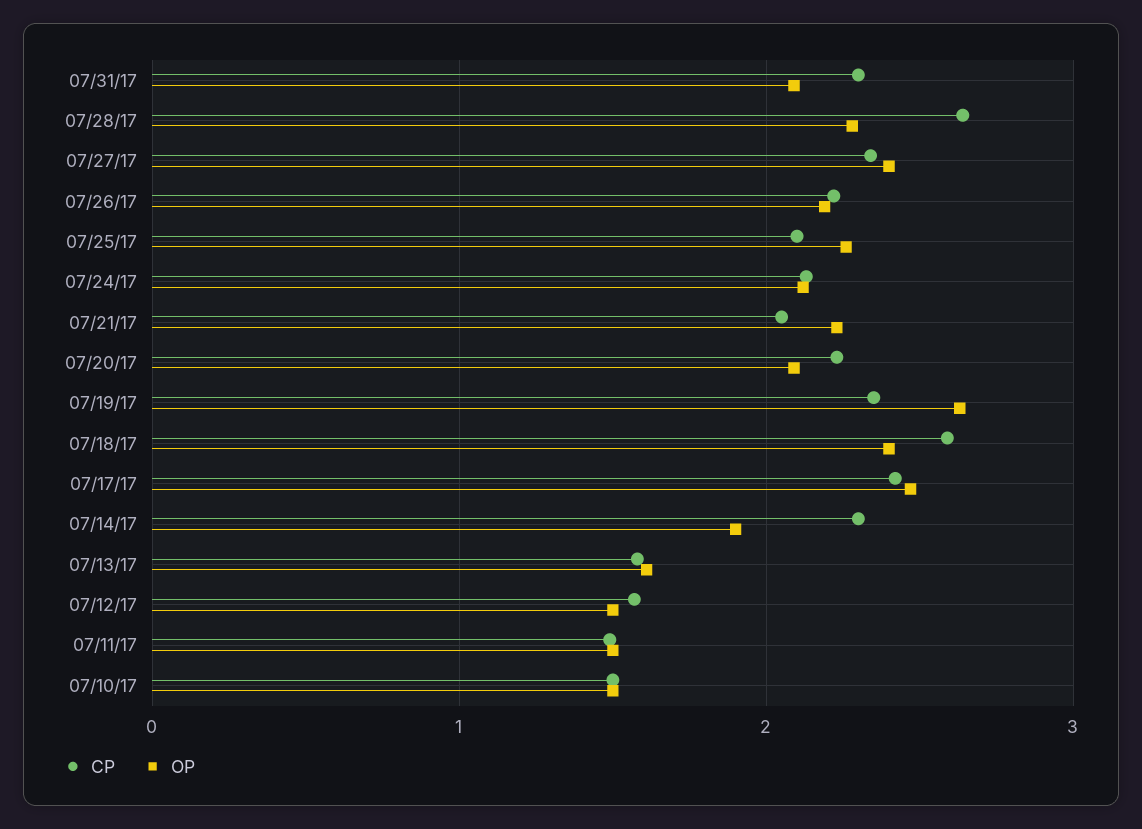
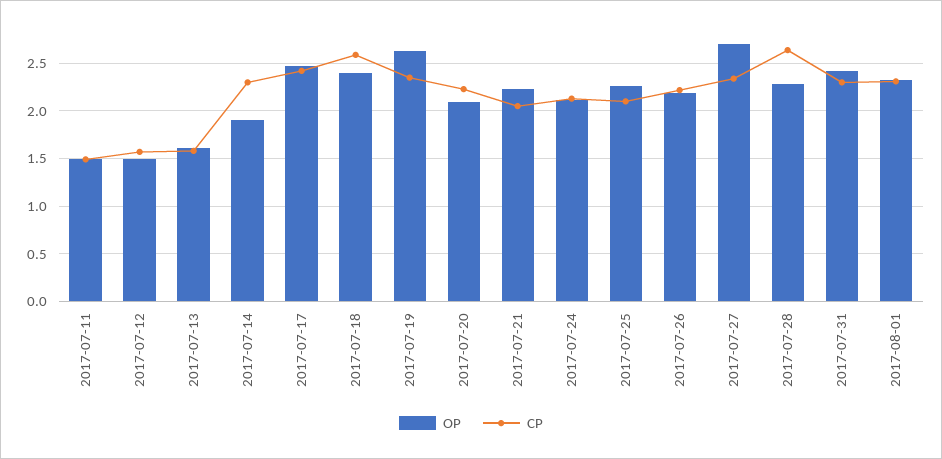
OP, 07/31/17: 2.1 -> 2.4
OP, 07/27/17: 2.4 -> 2.7
CP, 07/10/17: 1.5 -> none
OP, 07/10/17: 1.5 -> none
OP, 2017-08-01: none -> 2.3
CP, 2017-08-01: none -> 2.3

